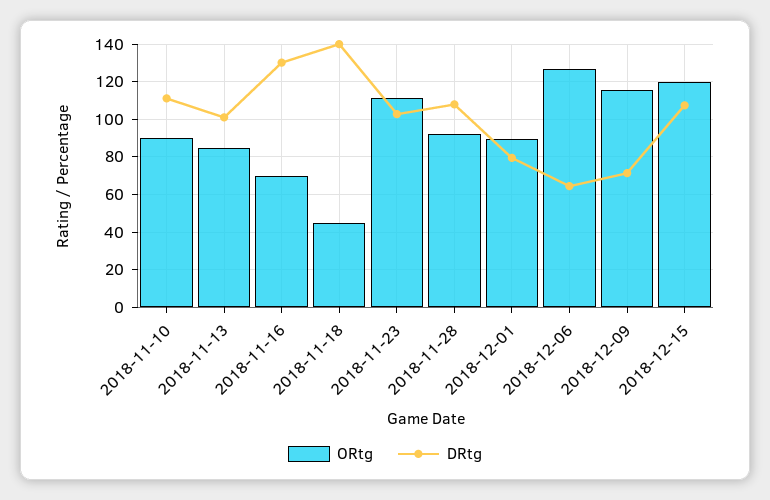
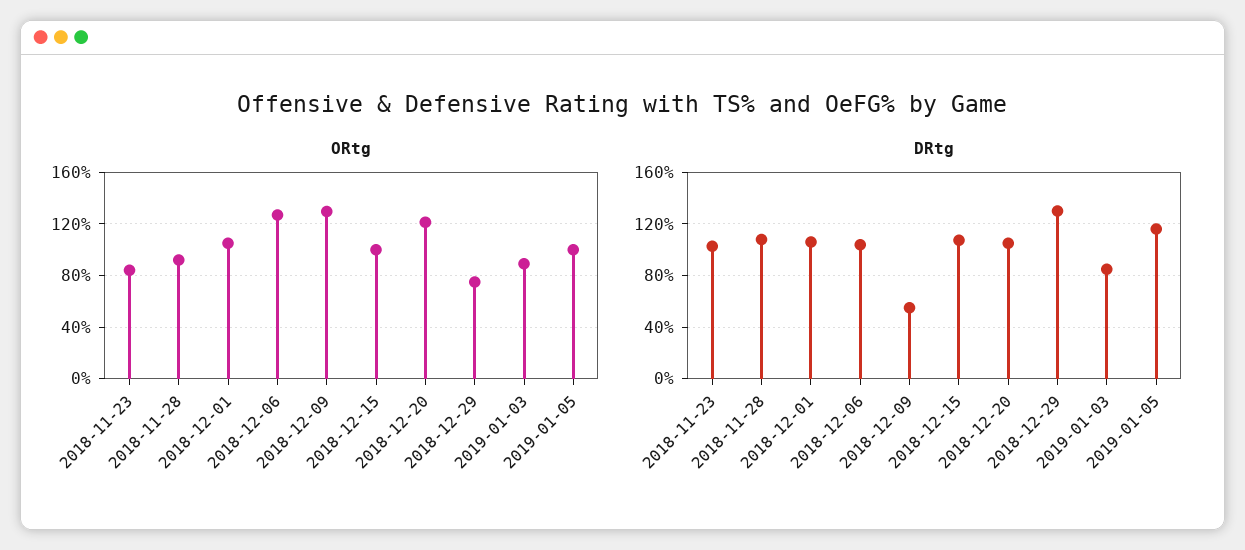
ORtg, 2018-11-10: 90 -> none
DRtg, 2018-11-10: 110 -> none
ORtg, 2018-11-13: 85 -> none
DRtg, 2018-11-13: 100 -> none
ORtg, 2018-11-16: 70 -> none
DRtg, 2018-11-16: 130 -> none
ORtg, 2018-11-18: 45 -> none
DRtg, 2018-11-18: 140 -> none
ORtg, 2018-11-23: 110 -> 85
ORtg, 2018-12-01: 90 -> 105
DRtg, 2018-12-01: 80 -> 105
DRtg, 2018-12-06: 65 -> 105
ORtg, 2018-12-09: 115 -> 130
DRtg, 2018-12-09: 70 -> 55
ORtg, 2018-12-15: 120 -> 100
ORtg, 2018-12-20: none -> 120
ORtg, 2018-12-29: none -> 75
ORtg, 2019-01-03: none -> 90
ORtg, 2019-01-05: none -> 100
DRtg, 2018-12-20: none -> 105
DRtg, 2018-12-29: none -> 130
DRtg, 2019-01-03: none -> 85
DRtg, 2019-01-05: none -> 115

